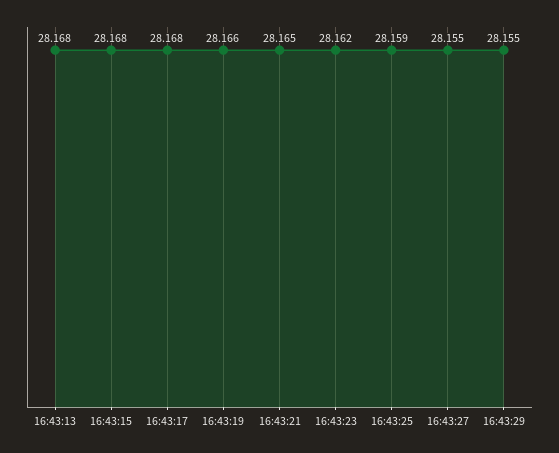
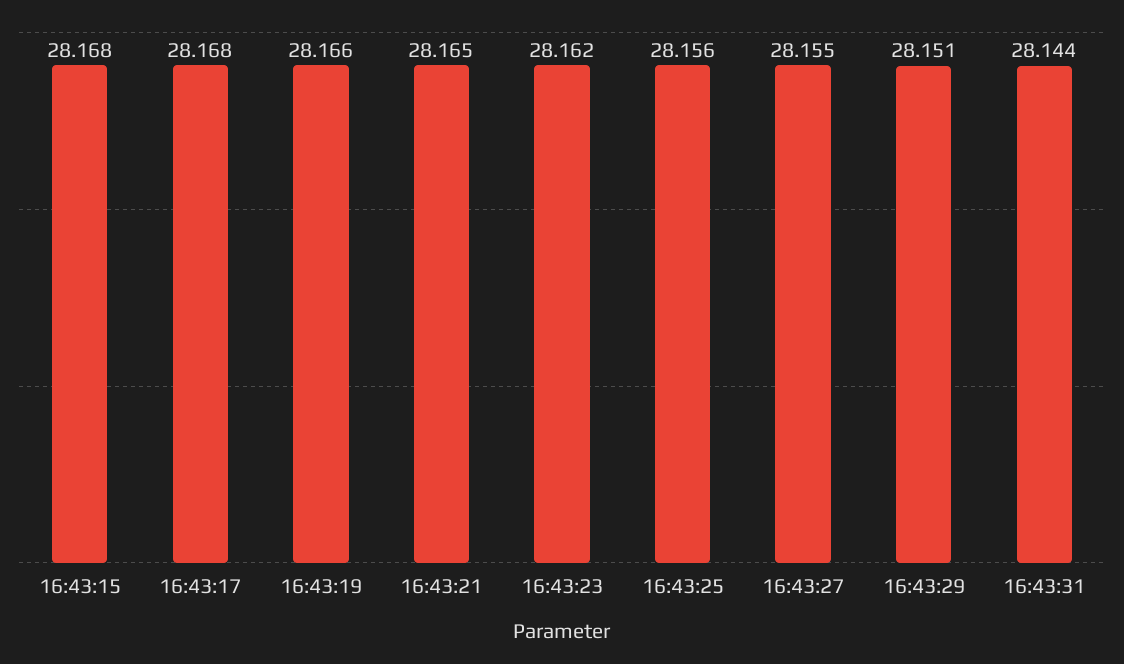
16:43:13: 28.168 -> none
16:43:25: 28.159 -> 28.156
16:43:29: 28.155 -> 28.151
16:43:31: none -> 28.144

